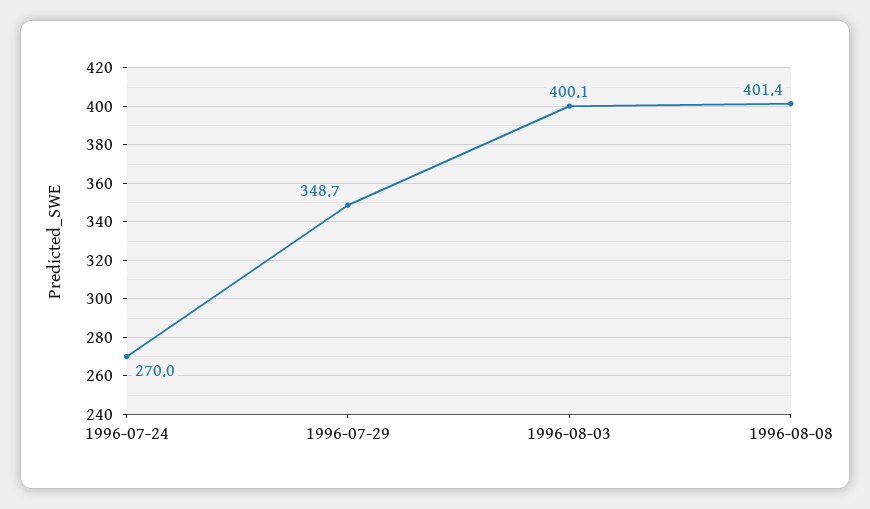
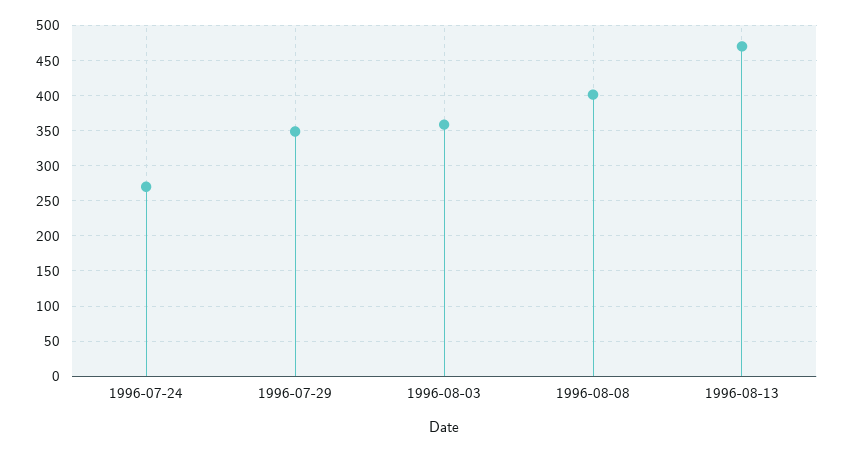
1996-08-03: 400.1 -> 360
1996-08-13: none -> 470

